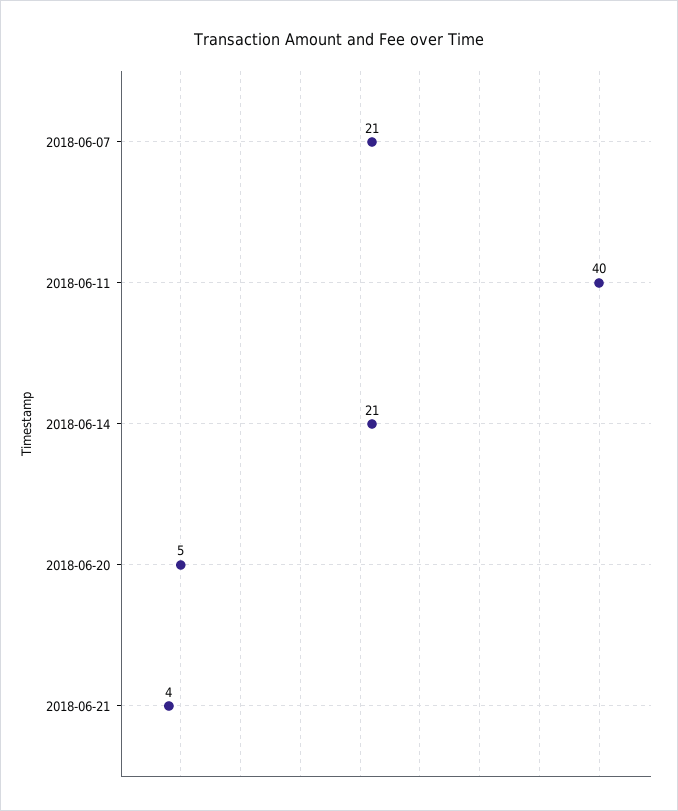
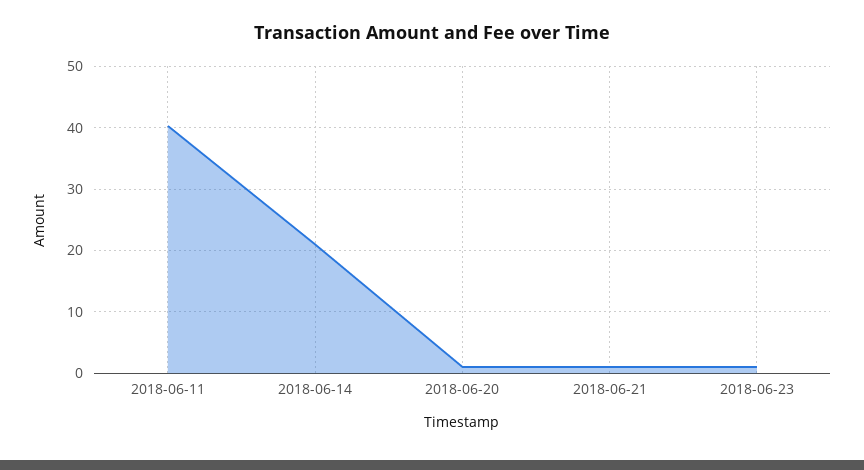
2018-06-07: 21 -> none
2018-06-20: 5 -> 1
2018-06-21: 4 -> 1
2018-06-23: none -> 1

